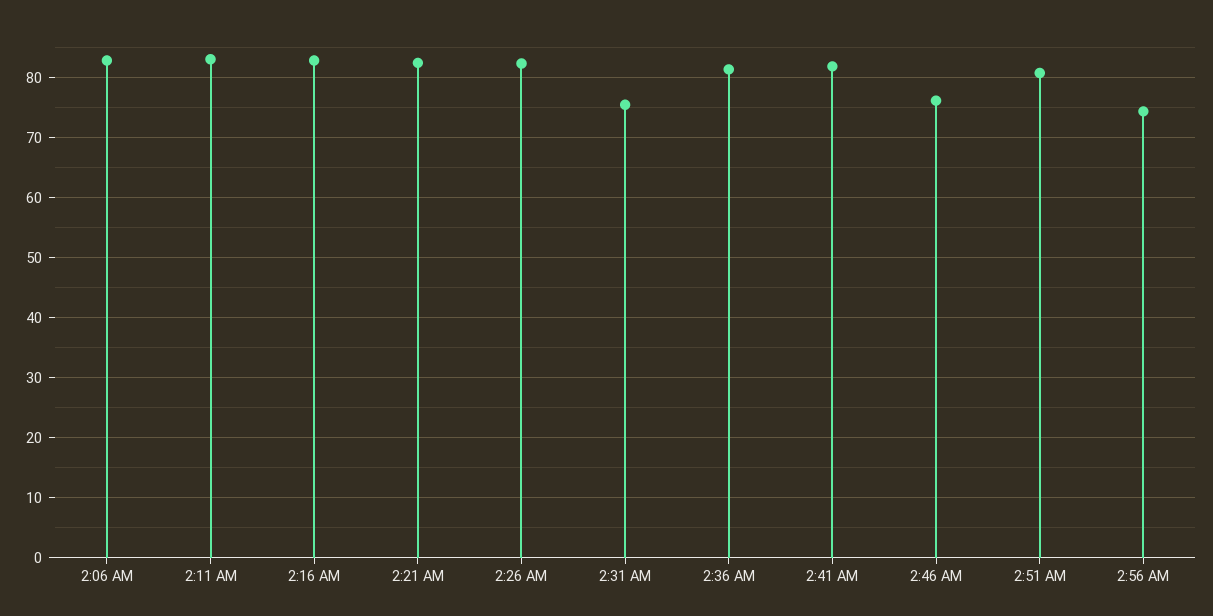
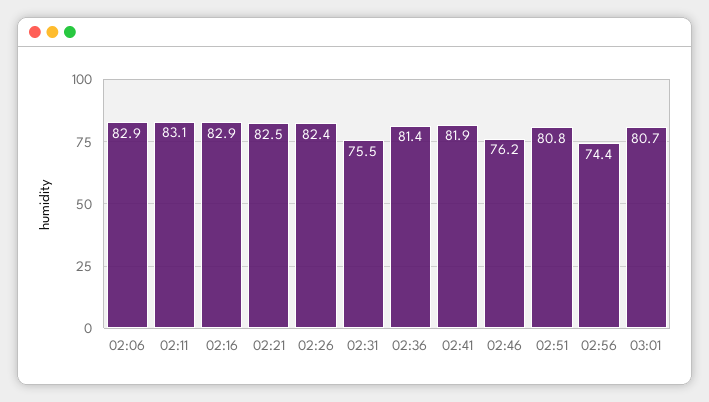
03:01: none -> 80.7

